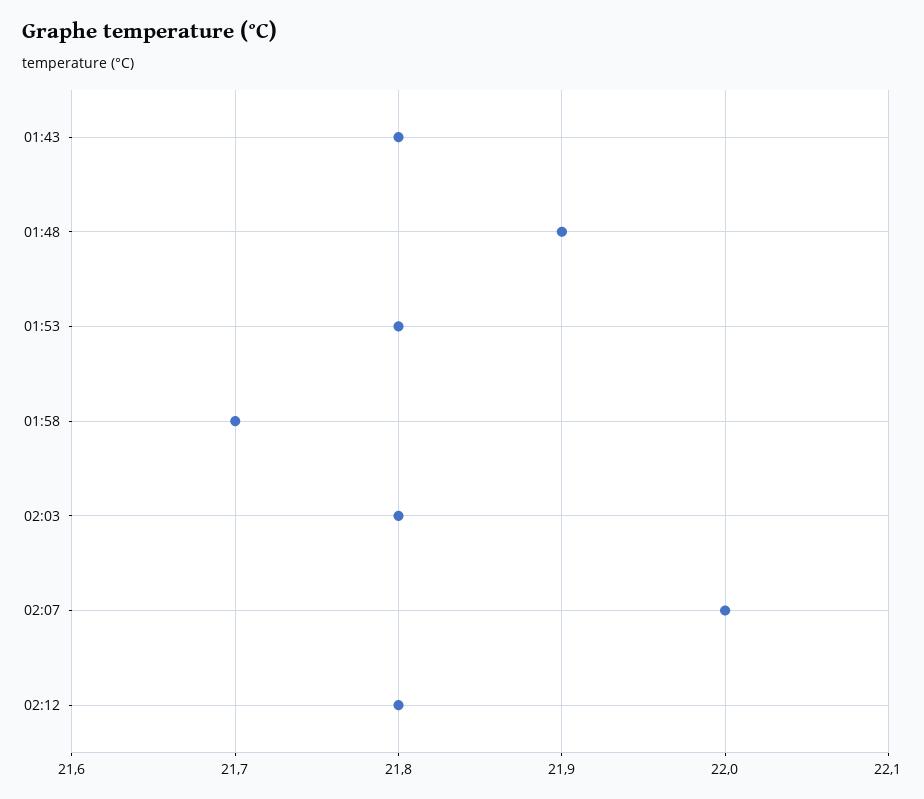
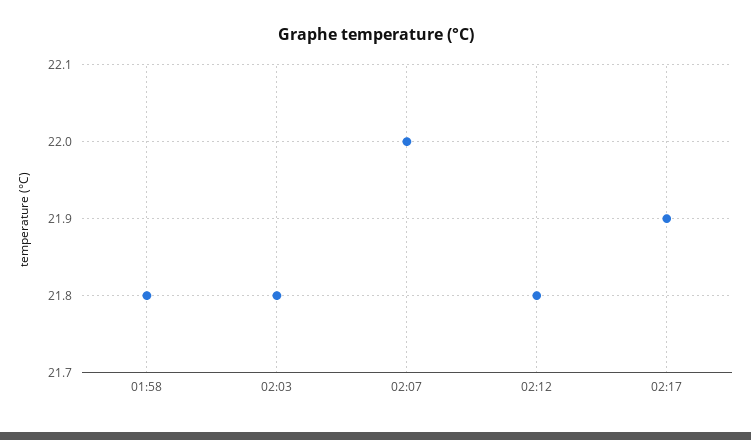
01:43: 21.8 -> none
01:48: 21.9 -> none
01:53: 21.8 -> none
01:58: 21.7 -> 21.8
02:17: none -> 21.9

